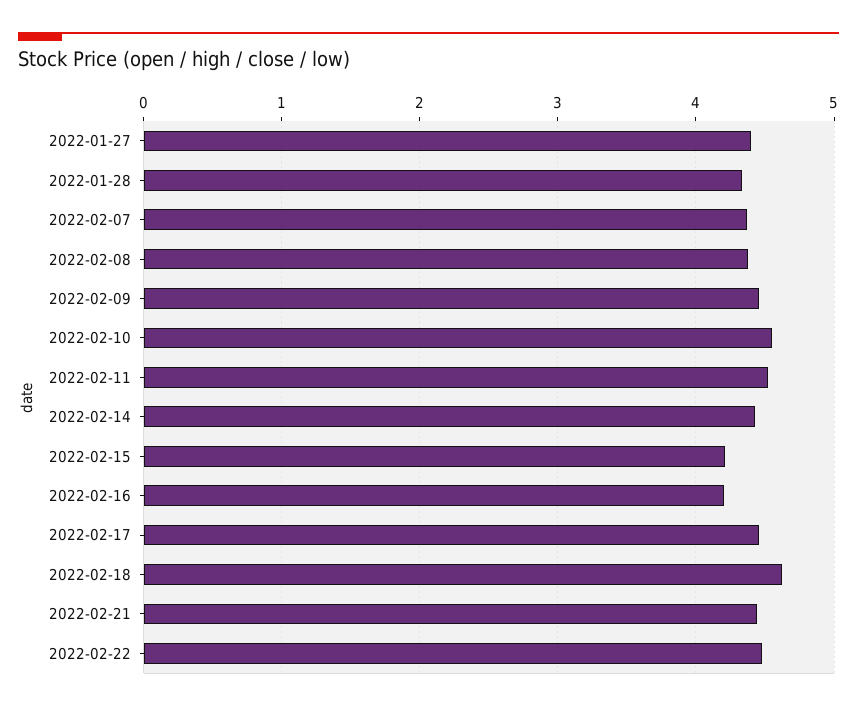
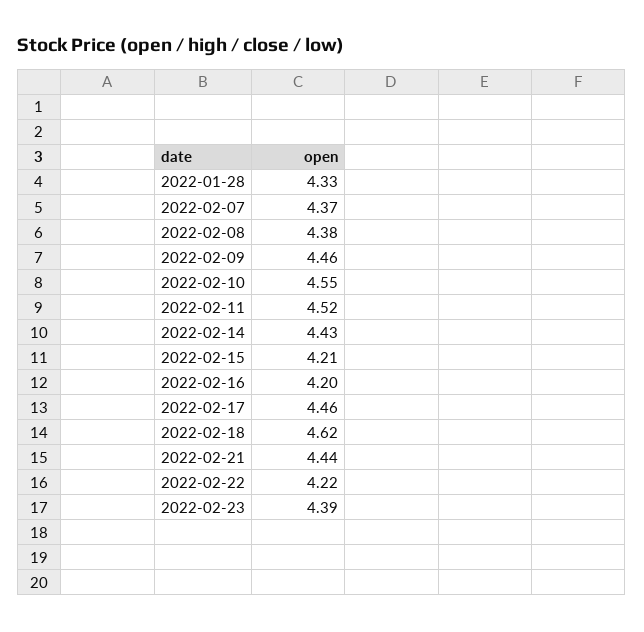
2022-01-27: 4.4 -> none
2022-02-22: 4.5 -> 4.22
2022-02-23: none -> 4.39

